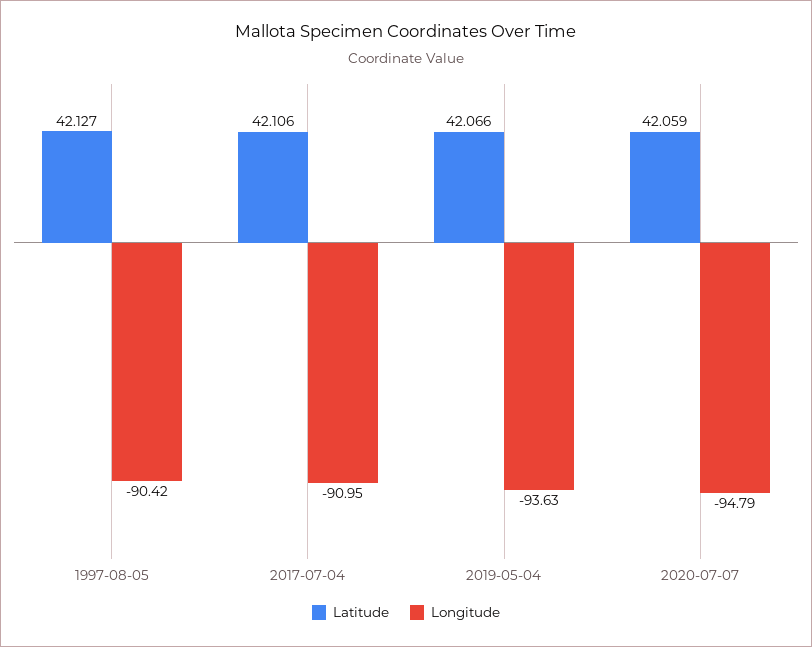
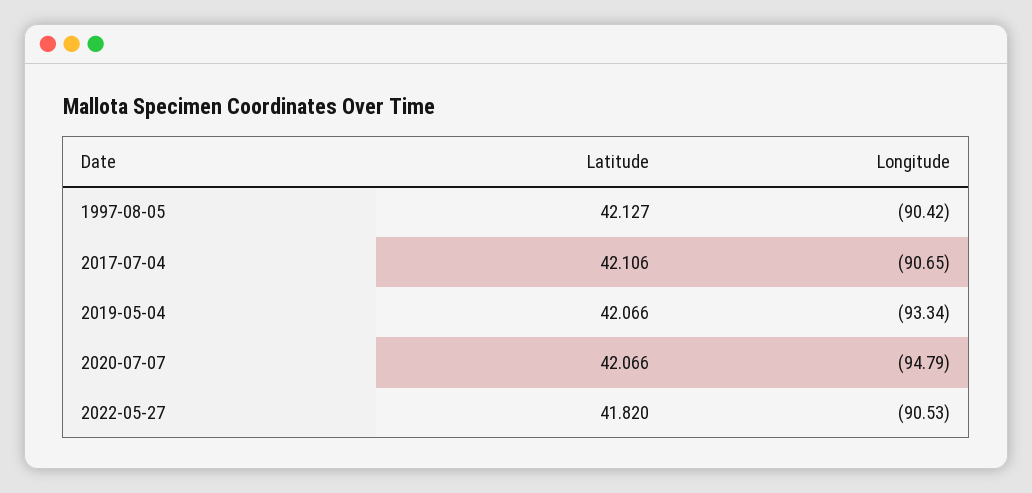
Longitude, 2017-07-04: -90.95 -> -90.65
Longitude, 2019-05-04: -93.63 -> -93.34
Latitude, 2020-07-07: 42.059 -> 42.066
Latitude, 2022-05-27: none -> 41.82
Longitude, 2022-05-27: none -> -90.53

